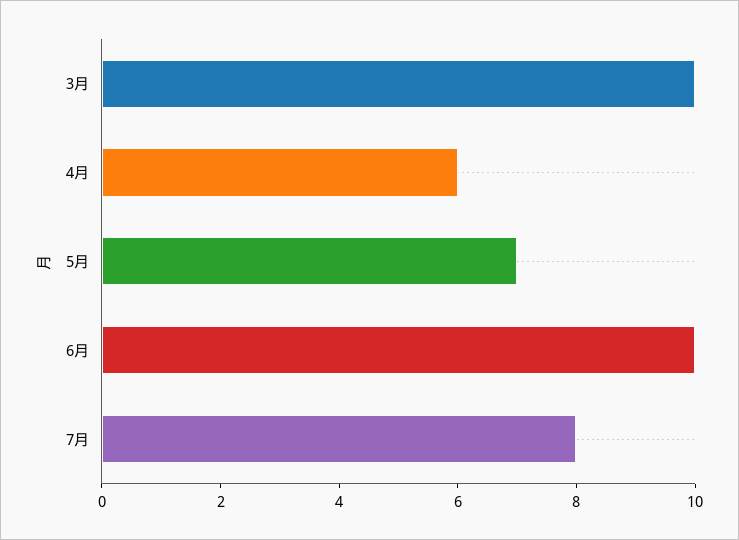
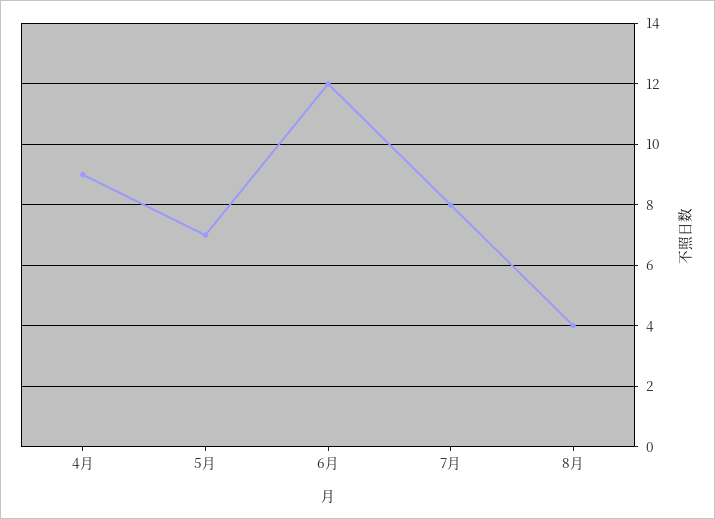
3月: 10 -> none
4月: 6 -> 9
6月: 10 -> 12
8月: none -> 4

